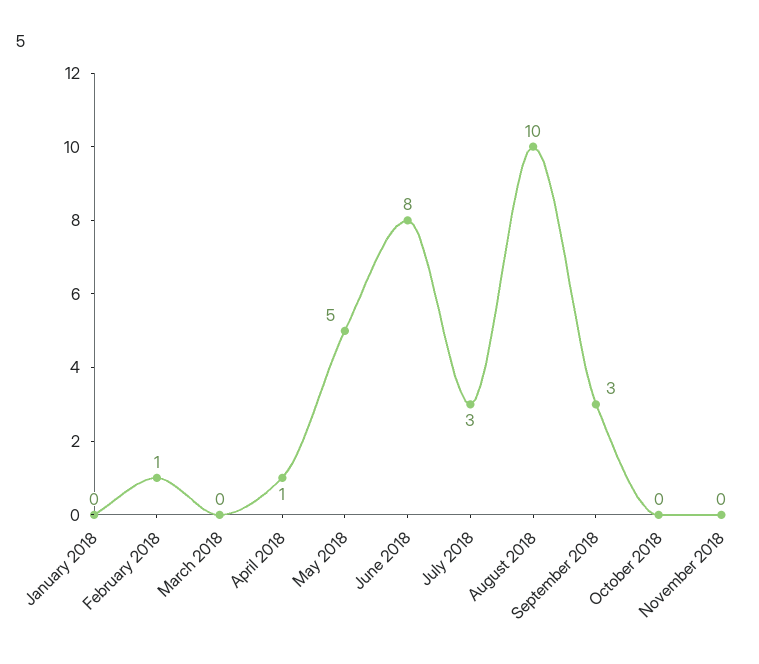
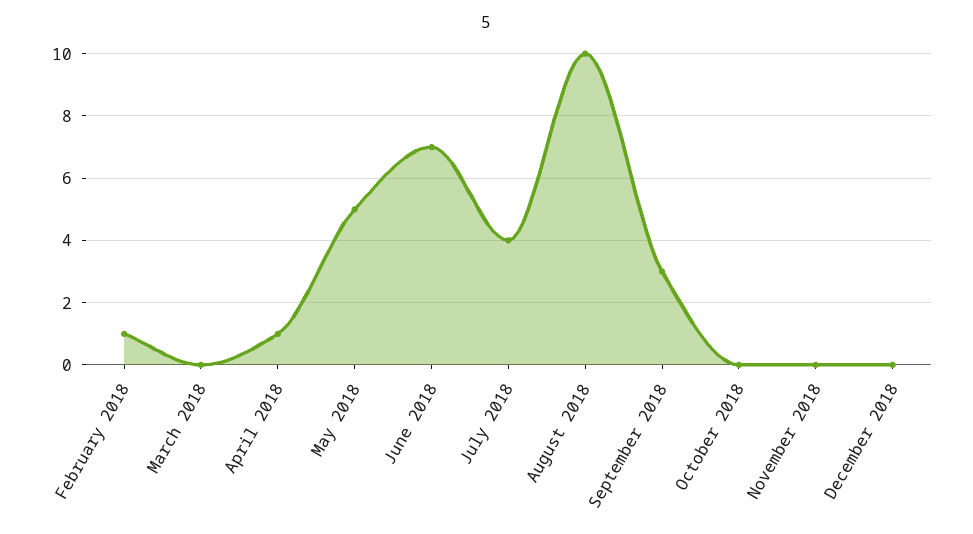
January 2018: 0 -> none
June 2018: 8 -> 7
July 2018: 3 -> 4
December 2018: none -> 0

